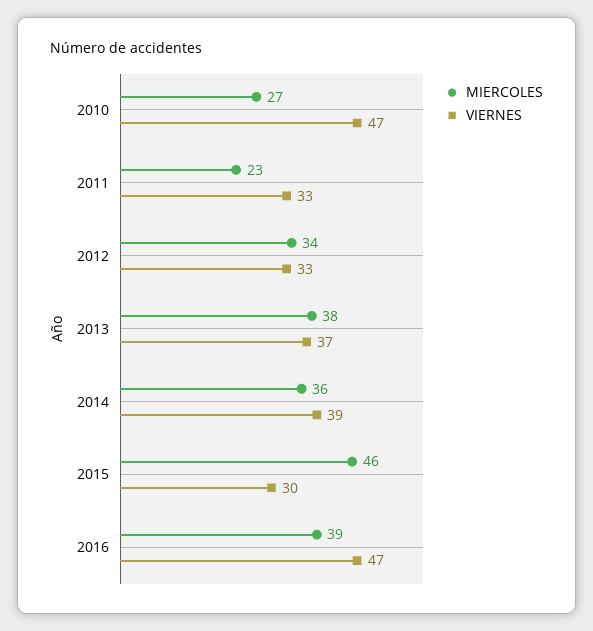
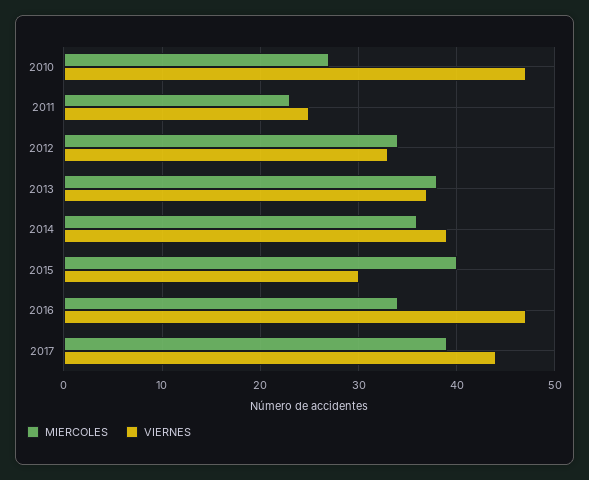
VIERNES, 2011: 33 -> 25
MIERCOLES, 2015: 46 -> 40
MIERCOLES, 2016: 39 -> 34
MIERCOLES, 2017: none -> 39
VIERNES, 2017: none -> 44

